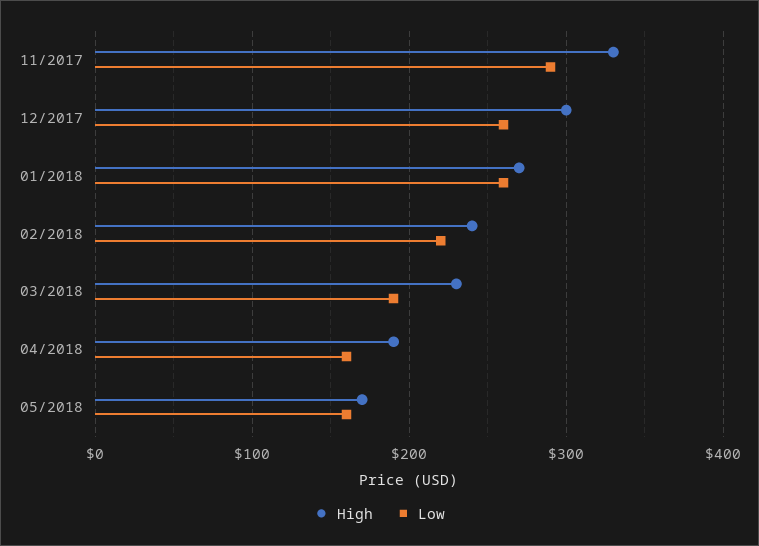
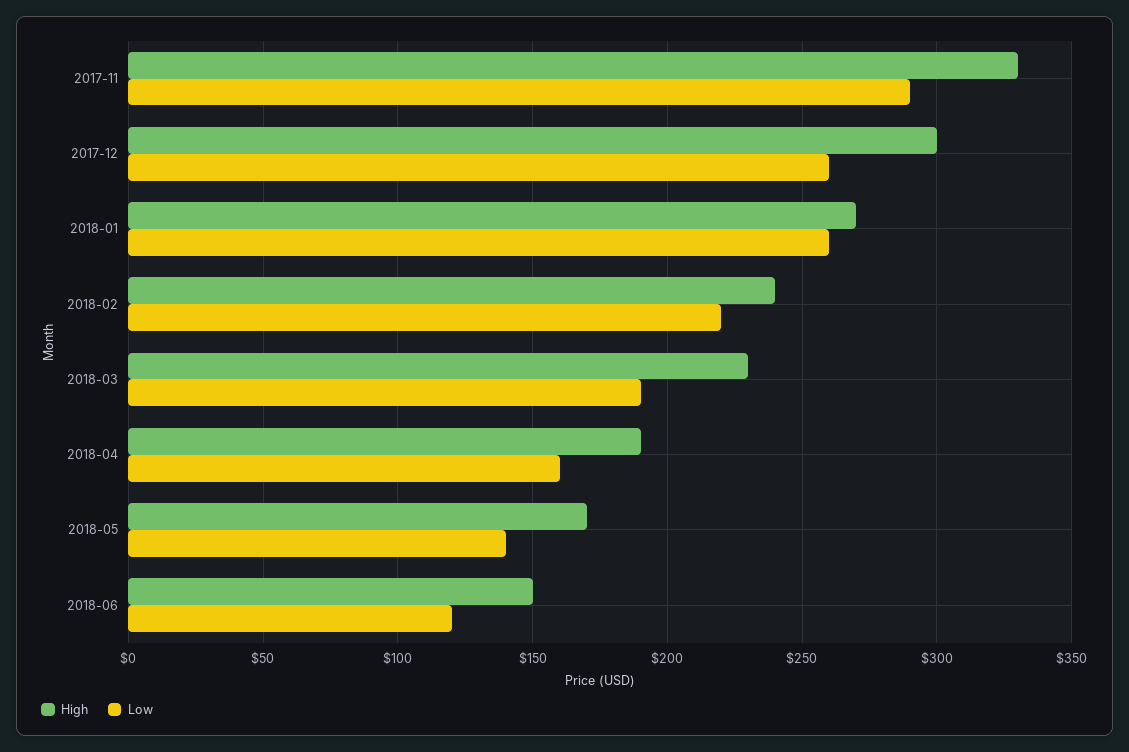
Low, 05/2018: 160 -> 140
High, 2018-06: none -> 150
Low, 2018-06: none -> 120

